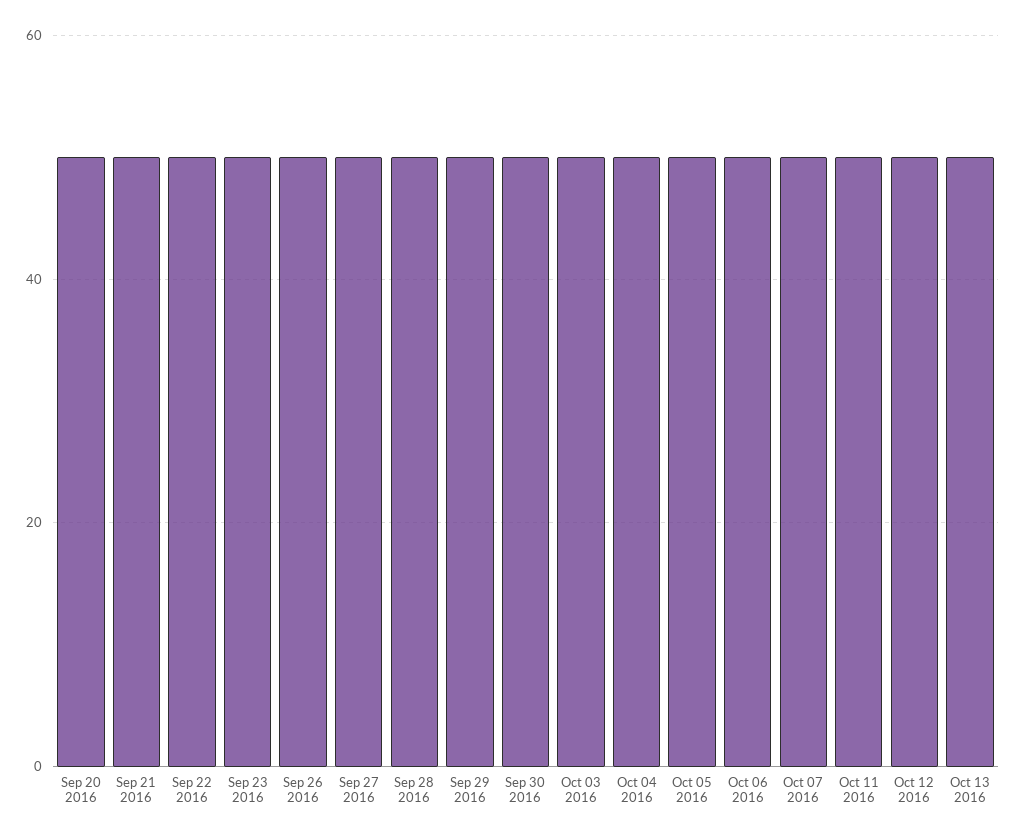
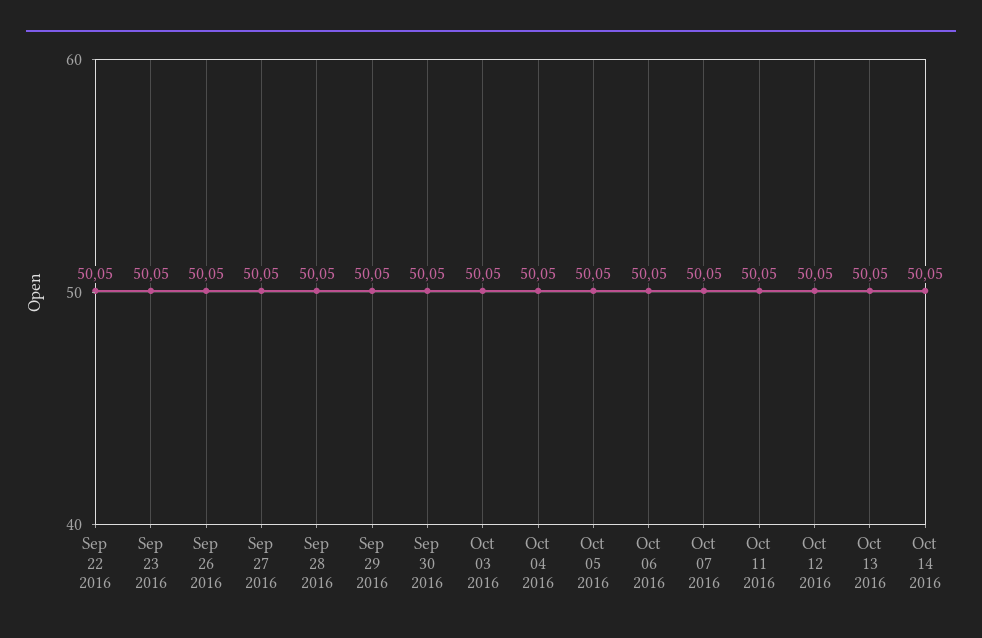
Sep 20 2016: 50 -> none
Sep 21 2016: 50 -> none
Oct 14 2016: none -> 50.05

